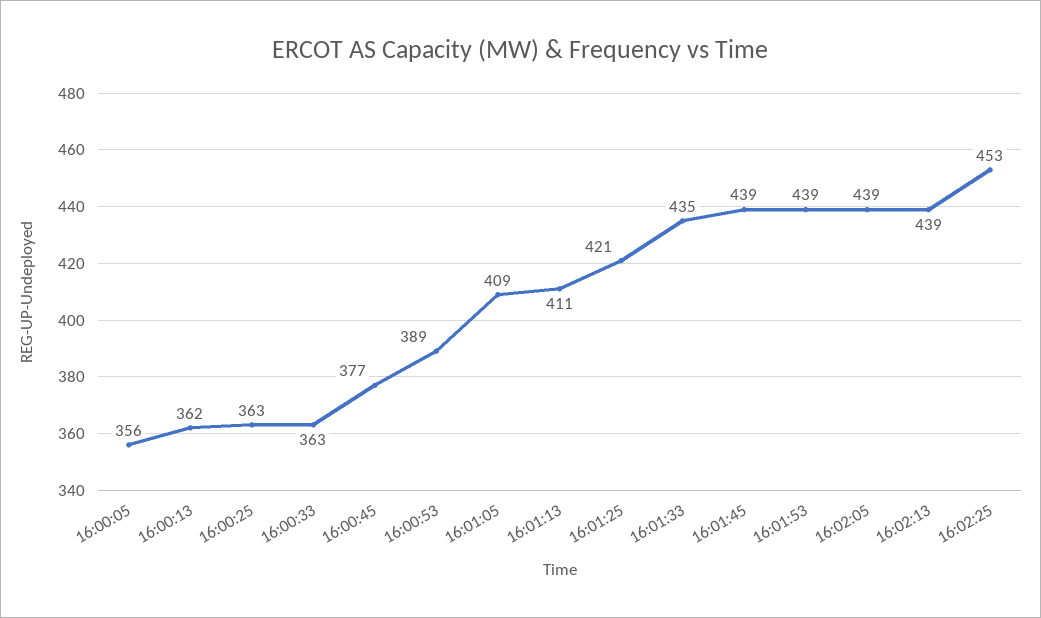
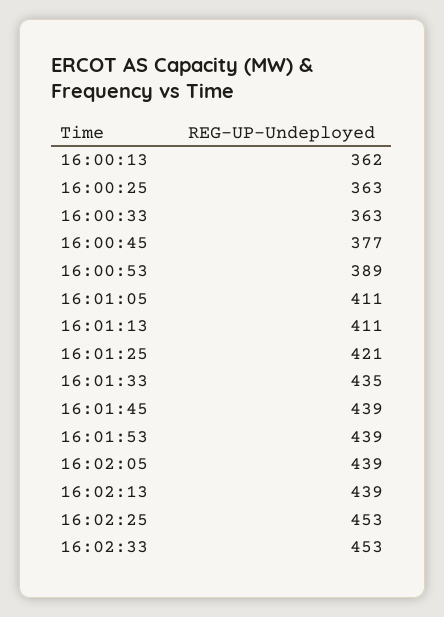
16:00:05: 356 -> none
16:01:05: 409 -> 411
16:02:33: none -> 453

